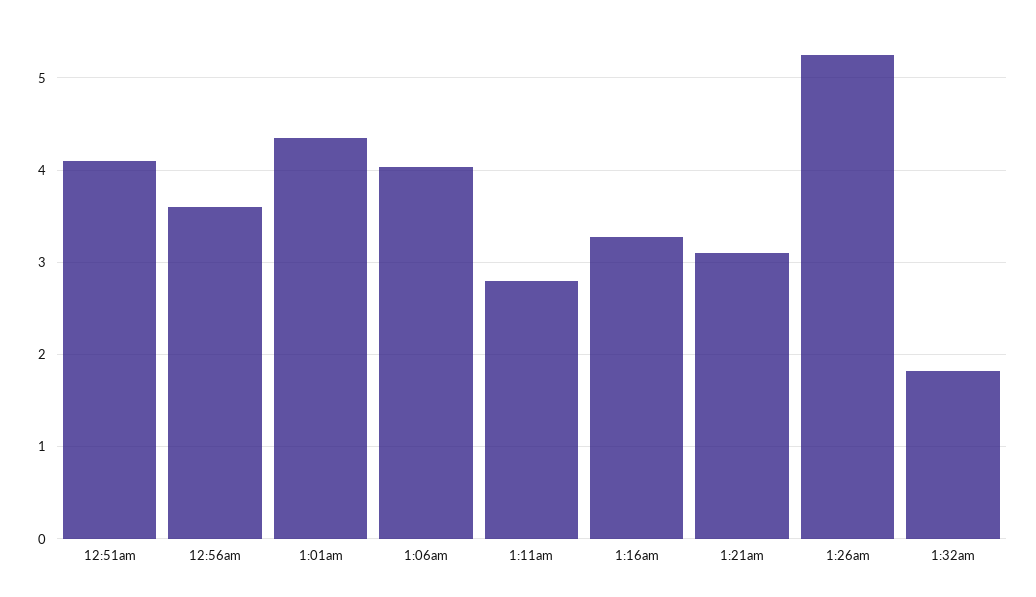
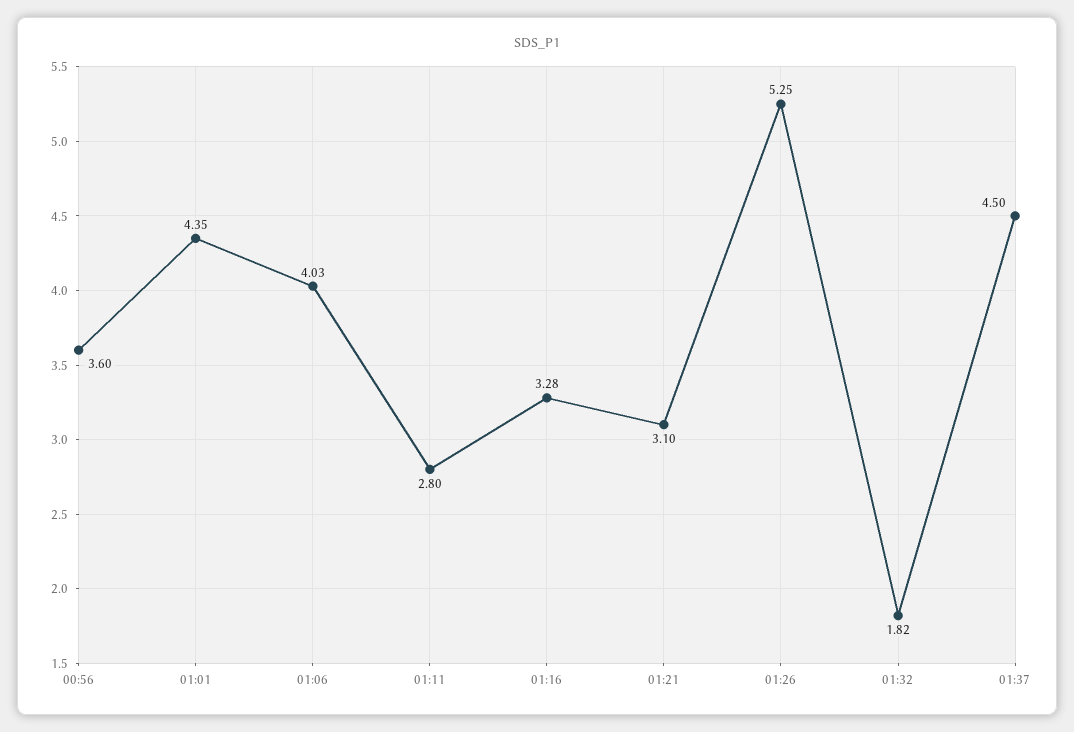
12:51am: 4.1 -> none
01:37: none -> 4.5

